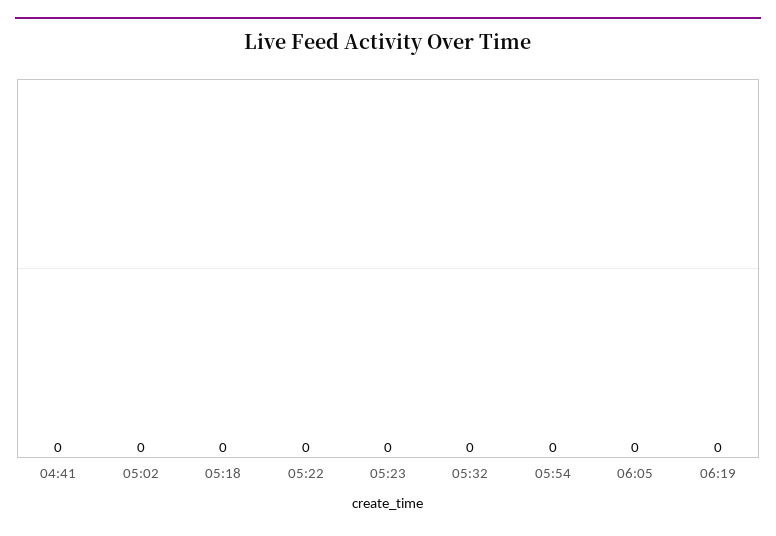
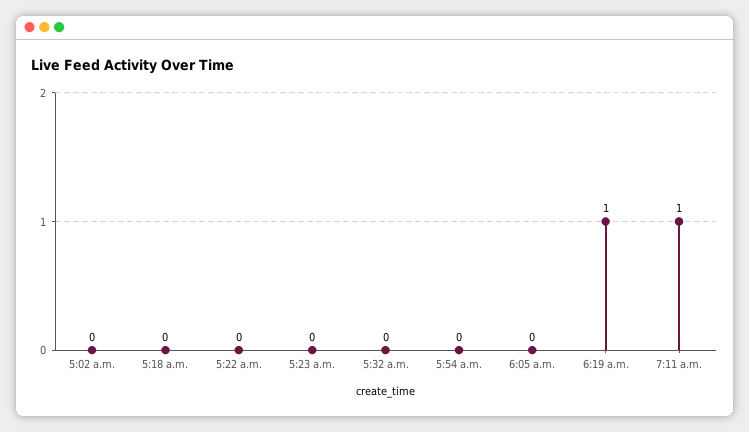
04:41: 0 -> none
06:19: 0 -> 1
7:11 a.m.: none -> 1

